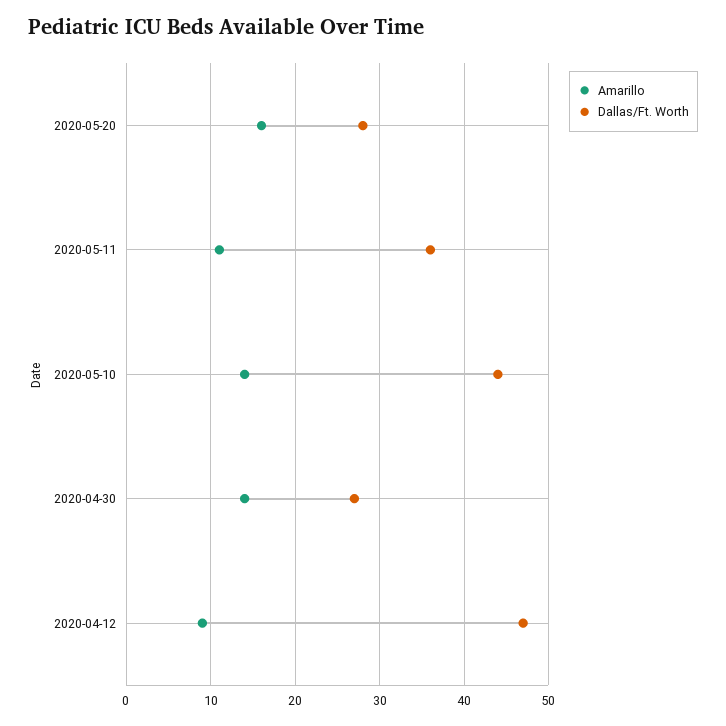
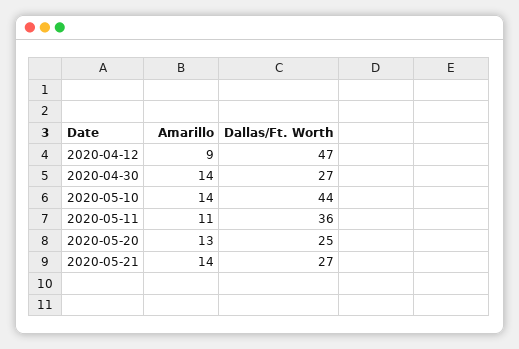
Amarillo, 2020-05-20: 16 -> 13
Dallas/Ft. Worth, 2020-05-20: 28 -> 25
Amarillo, 2020-05-21: none -> 14
Dallas/Ft. Worth, 2020-05-21: none -> 27

